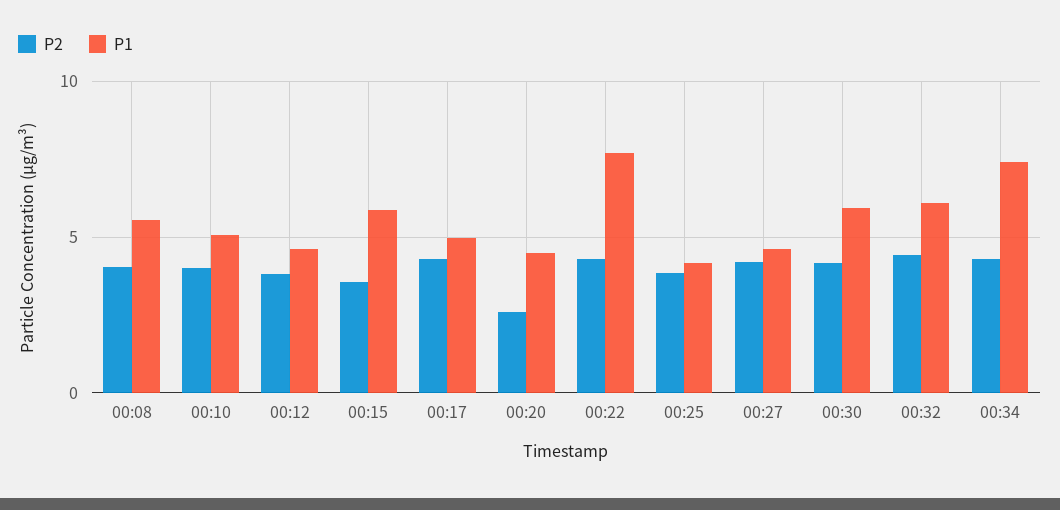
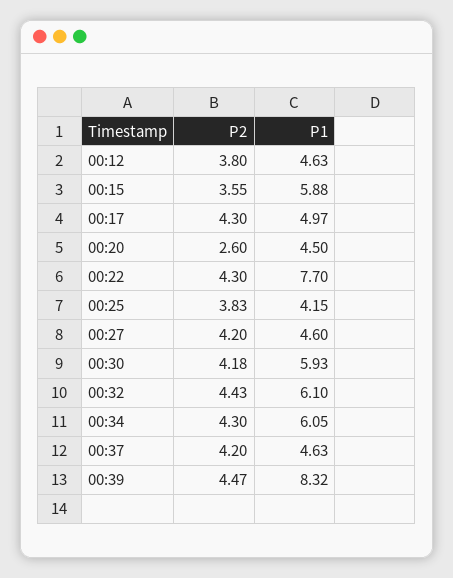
P2, 00:08: 4 -> none
P1, 00:08: 5.5 -> none
P2, 00:10: 4 -> none
P1, 00:10: 5 -> none
P1, 00:34: 7.5 -> 6.05
P2, 00:37: none -> 4.2
P1, 00:37: none -> 4.63
P2, 00:39: none -> 4.47
P1, 00:39: none -> 8.32

